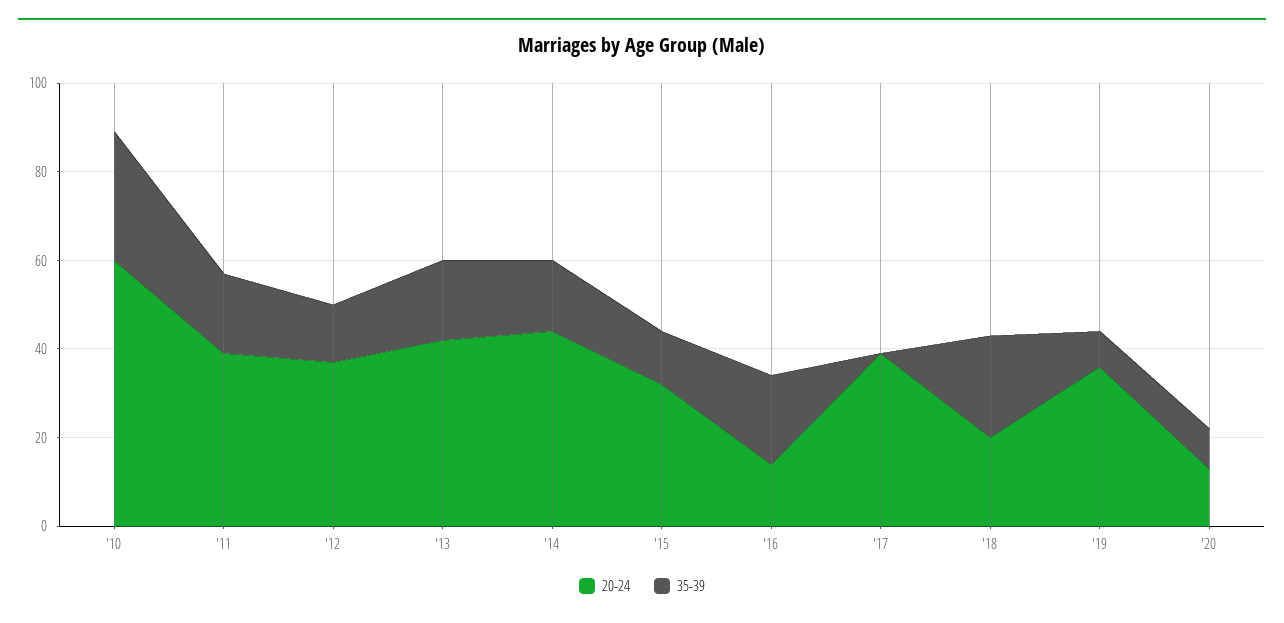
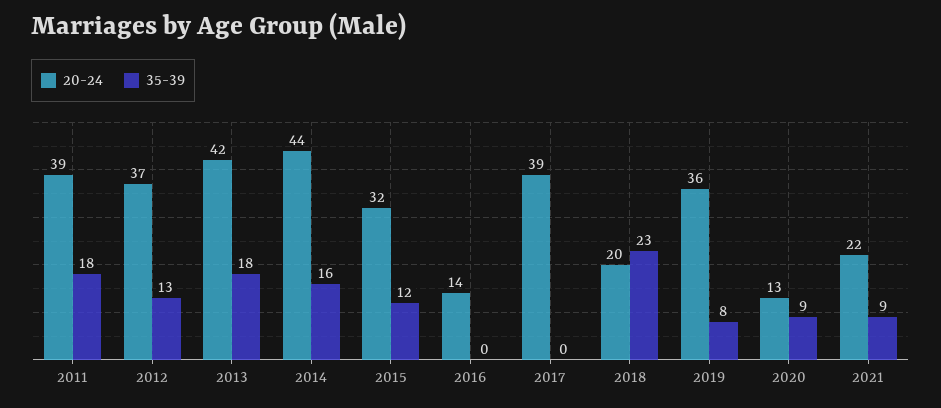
20-24, '10: 60 -> none
35-39, '10: 30 -> none
35-39, '16: 20 -> 0
20-24, 2021: none -> 22
35-39, 2021: none -> 9

